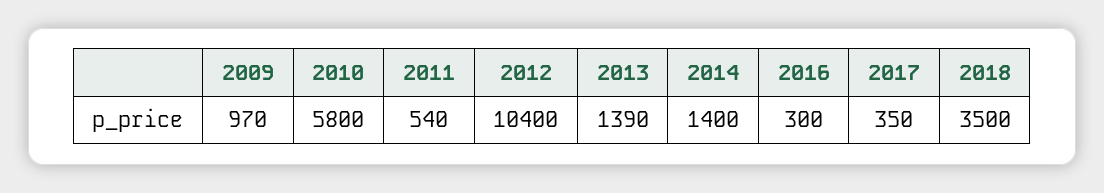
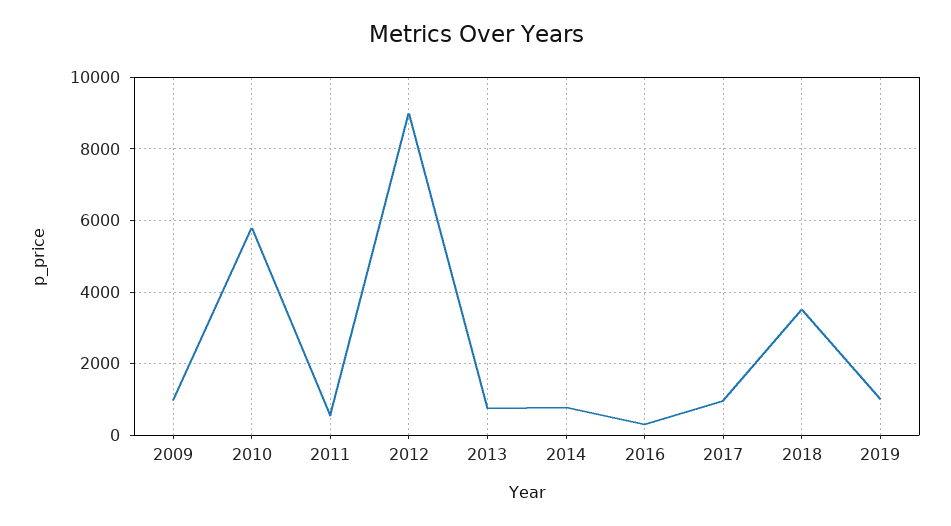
2012: 10400 -> 9000
2013: 1390 -> 800
2014: 1400 -> 800
2017: 350 -> 1000
2019: none -> 1000

